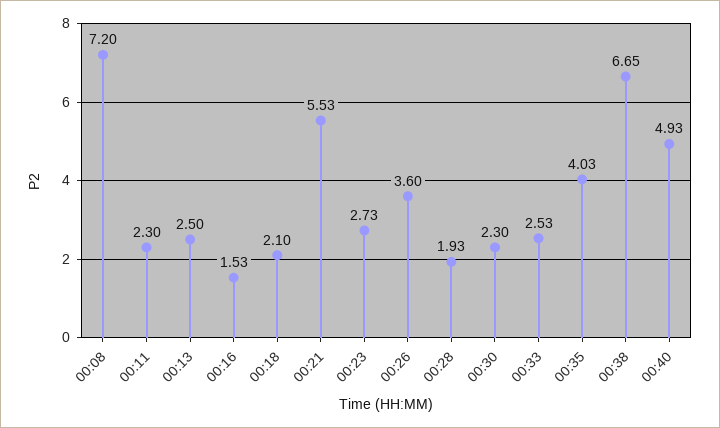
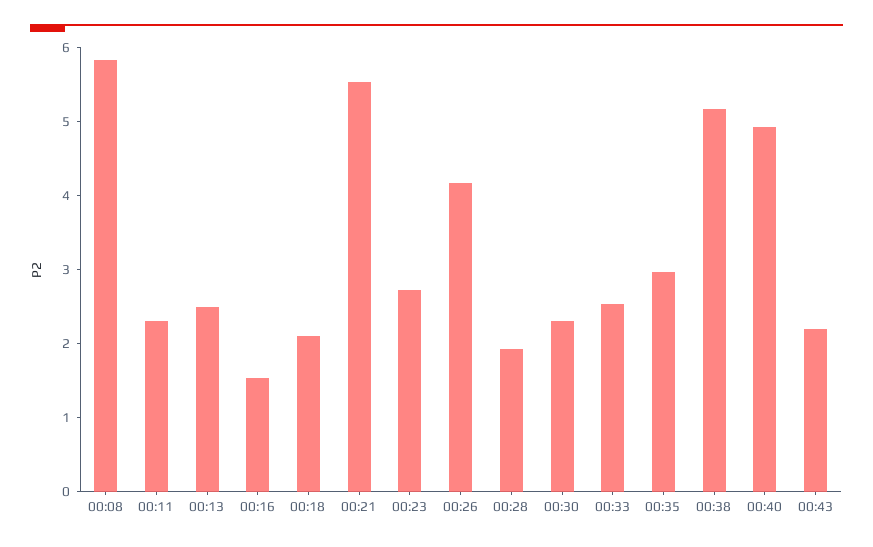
00:08: 7.2 -> 5.8
00:26: 3.6 -> 4.2
00:35: 4.03 -> 3
00:38: 6.65 -> 5.2
00:43: none -> 2.2

